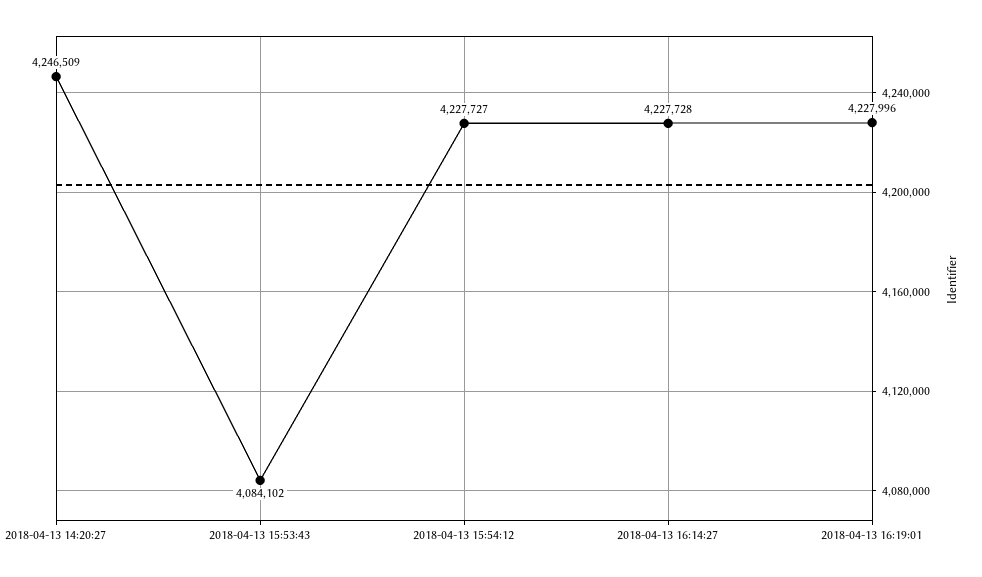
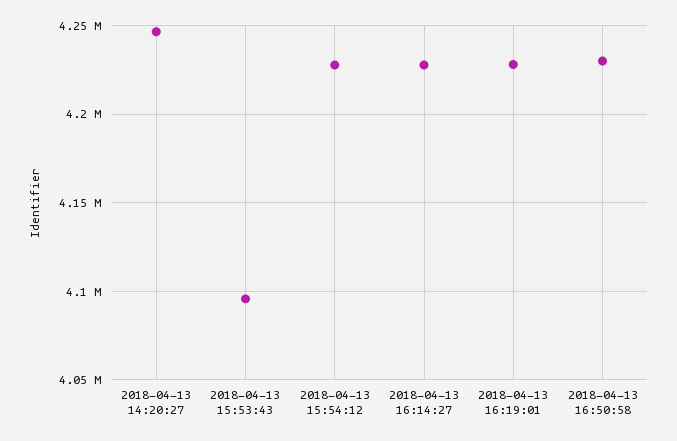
2018-04-13 15:53:43: 4084102 -> 4095000
2018-04-13 16:50:58: none -> 4230000

